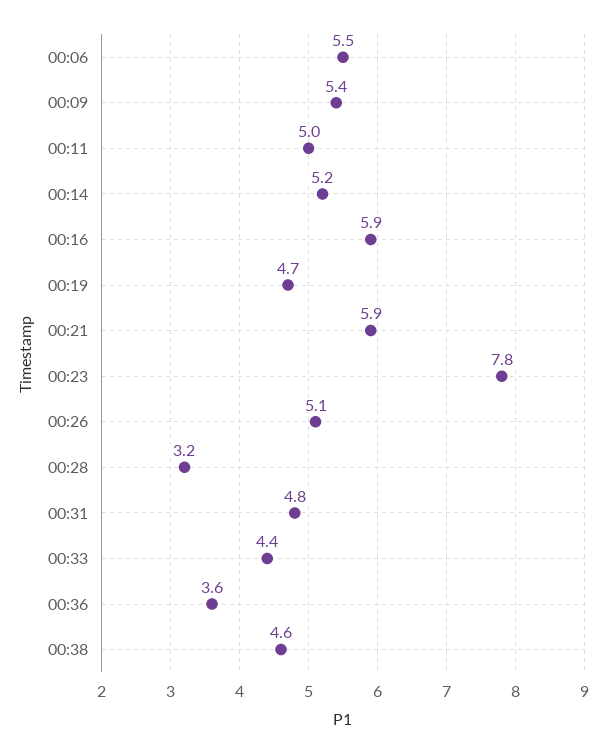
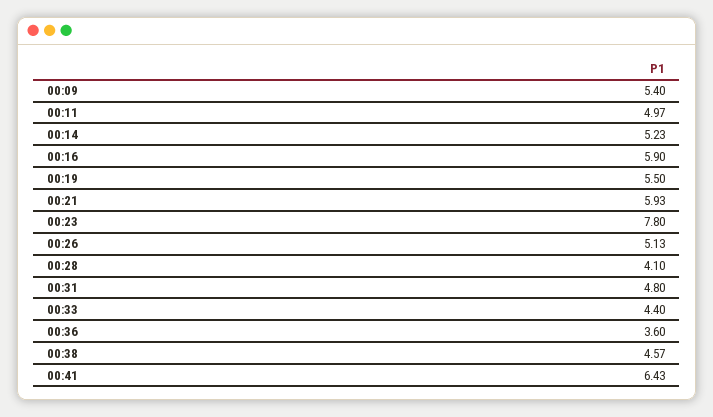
00:06: 5.5 -> none
00:19: 4.7 -> 5.5
00:28: 3.2 -> 4.1
00:41: none -> 6.43

